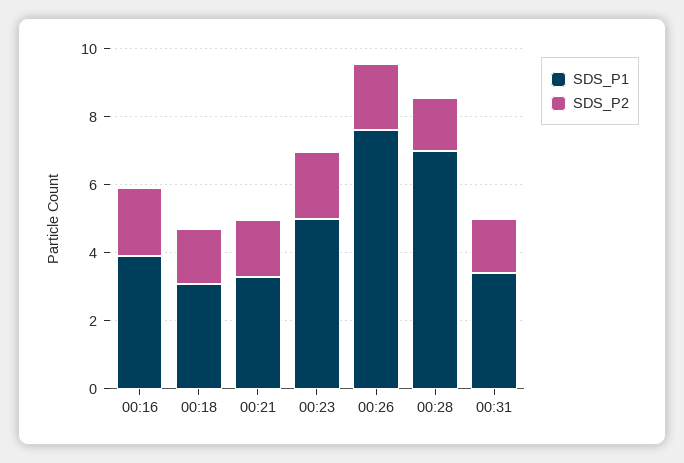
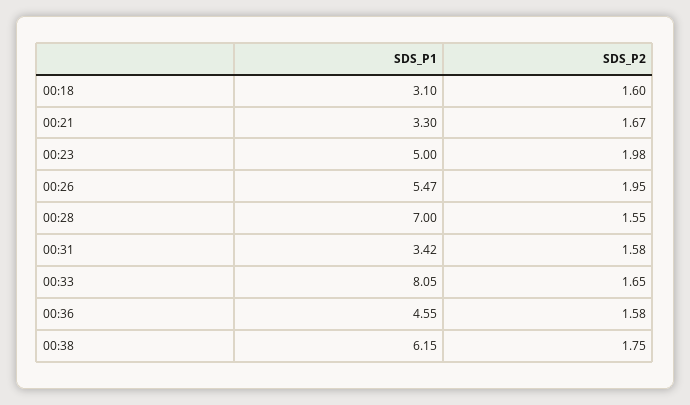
SDS_P1, 00:16: 4 -> none
SDS_P2, 00:16: 2 -> none
SDS_P1, 00:26: 7.5 -> 5.47
SDS_P1, 00:33: none -> 8.05
SDS_P2, 00:33: none -> 1.65
SDS_P1, 00:36: none -> 4.55
SDS_P2, 00:36: none -> 1.58
SDS_P1, 00:38: none -> 6.15
SDS_P2, 00:38: none -> 1.75

